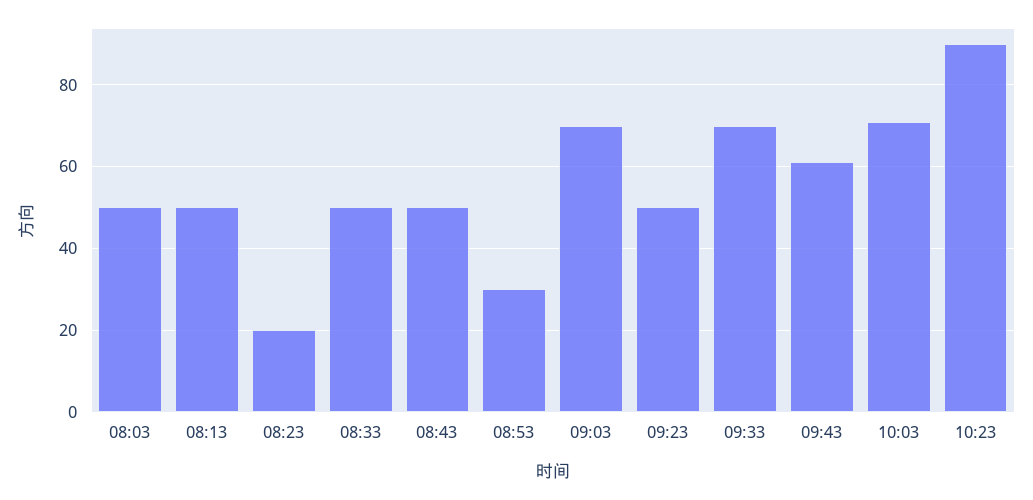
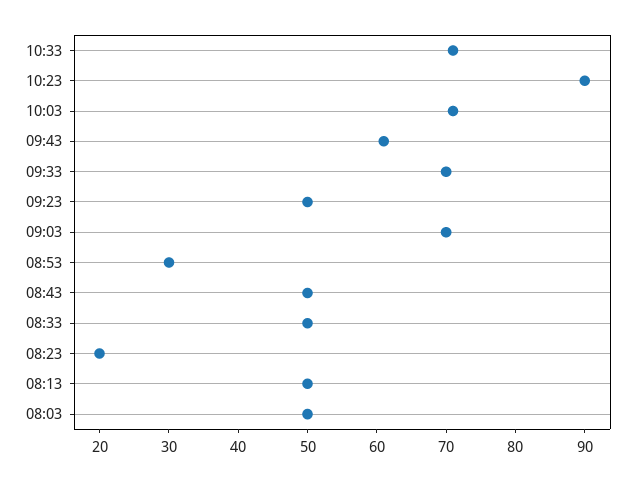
10:33: none -> 70

